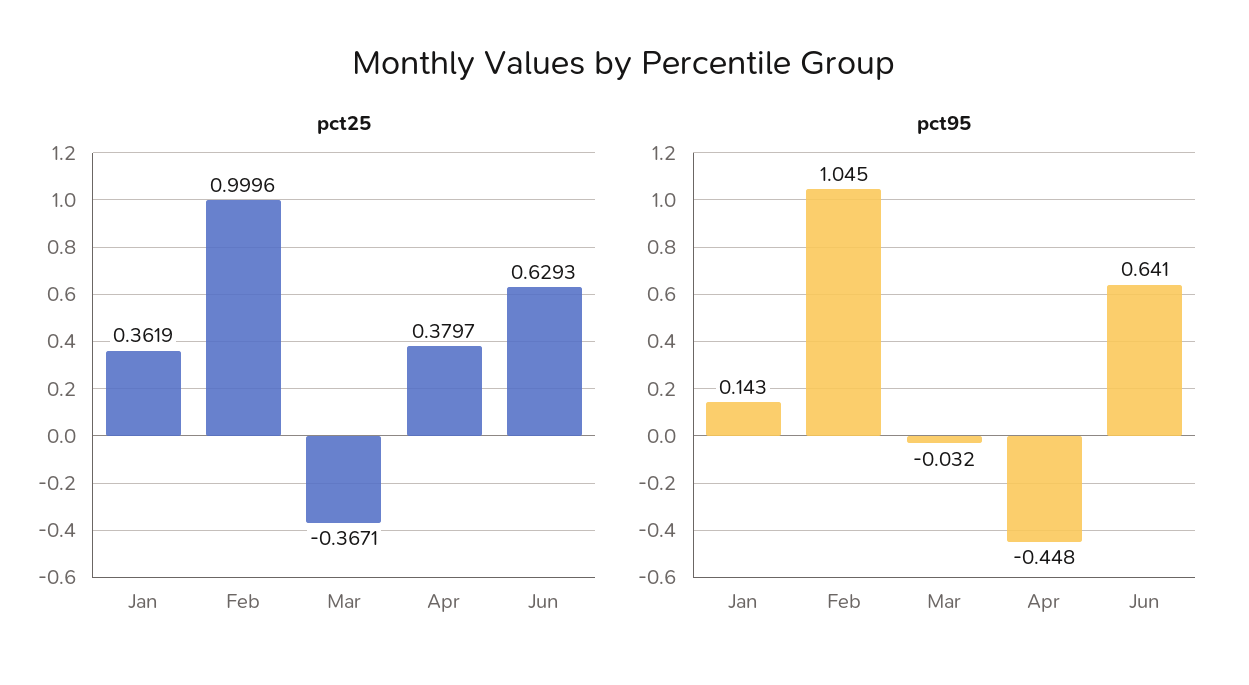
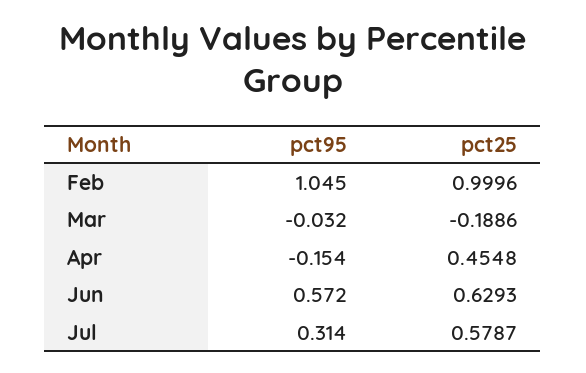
pct25, Jan: 0.3619 -> none
pct25, Mar: -0.3671 -> -0.1886
pct25, Apr: 0.3797 -> 0.4548
pct95, Jan: 0.143 -> none
pct95, Apr: -0.448 -> -0.154
pct95, Jun: 0.641 -> 0.572
pct95, Jul: none -> 0.314
pct25, Jul: none -> 0.5787

